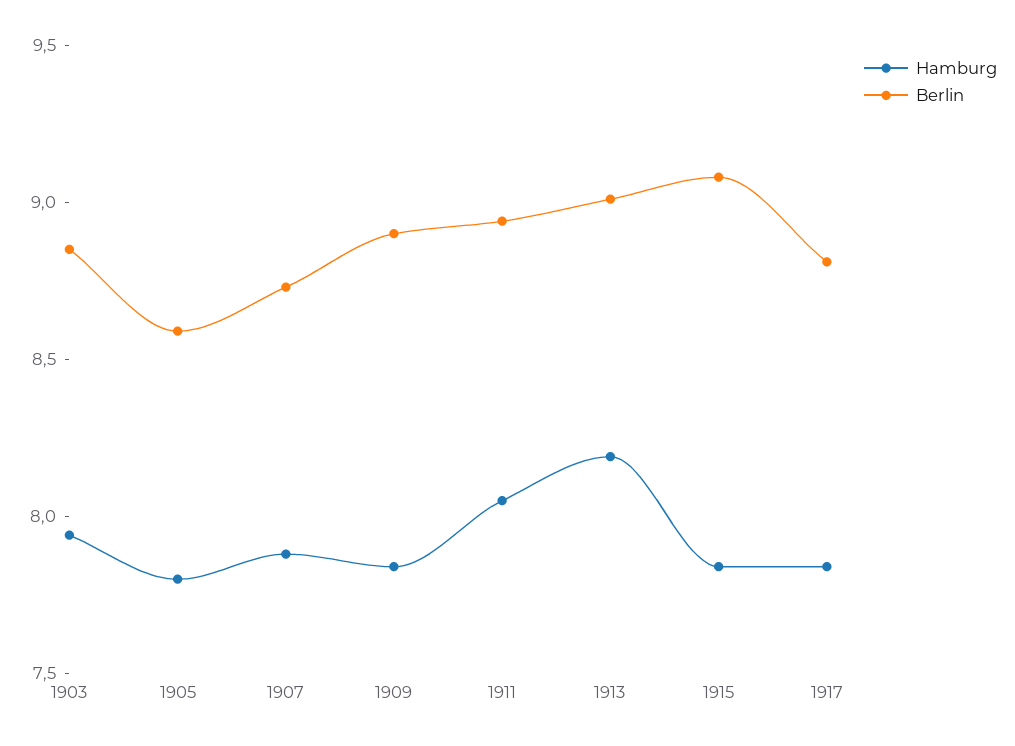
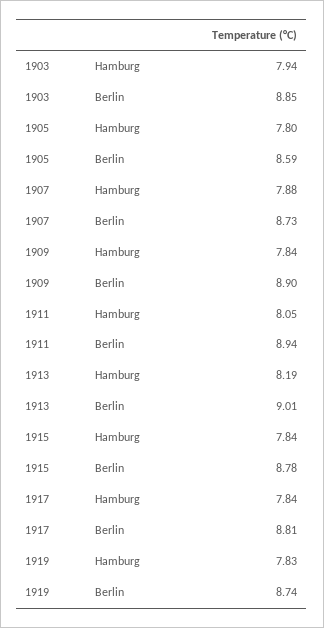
Berlin, 1915: 9.1 -> 8.78
Hamburg, 1919: none -> 7.83
Berlin, 1919: none -> 8.74

